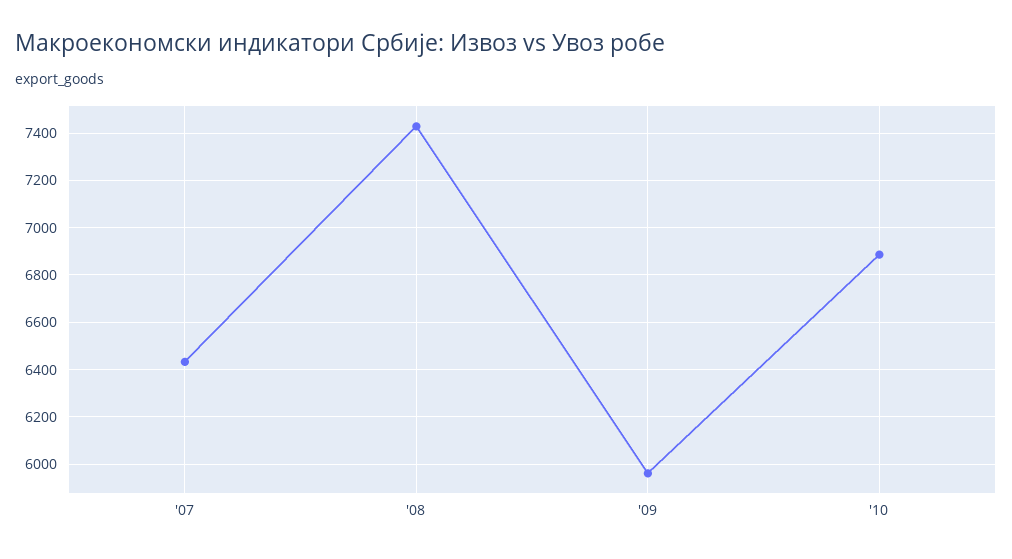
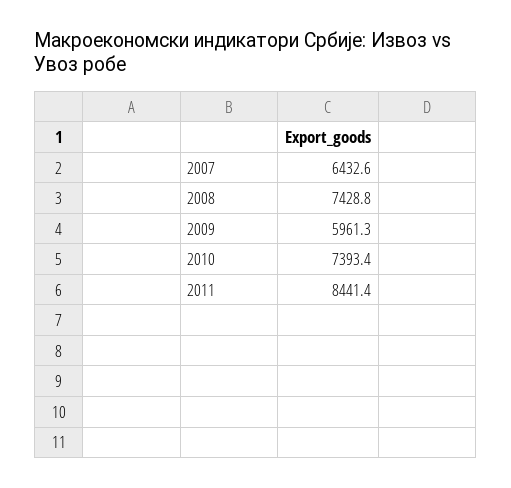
'10: 6900 -> 7393.4
2011: none -> 8441.4

